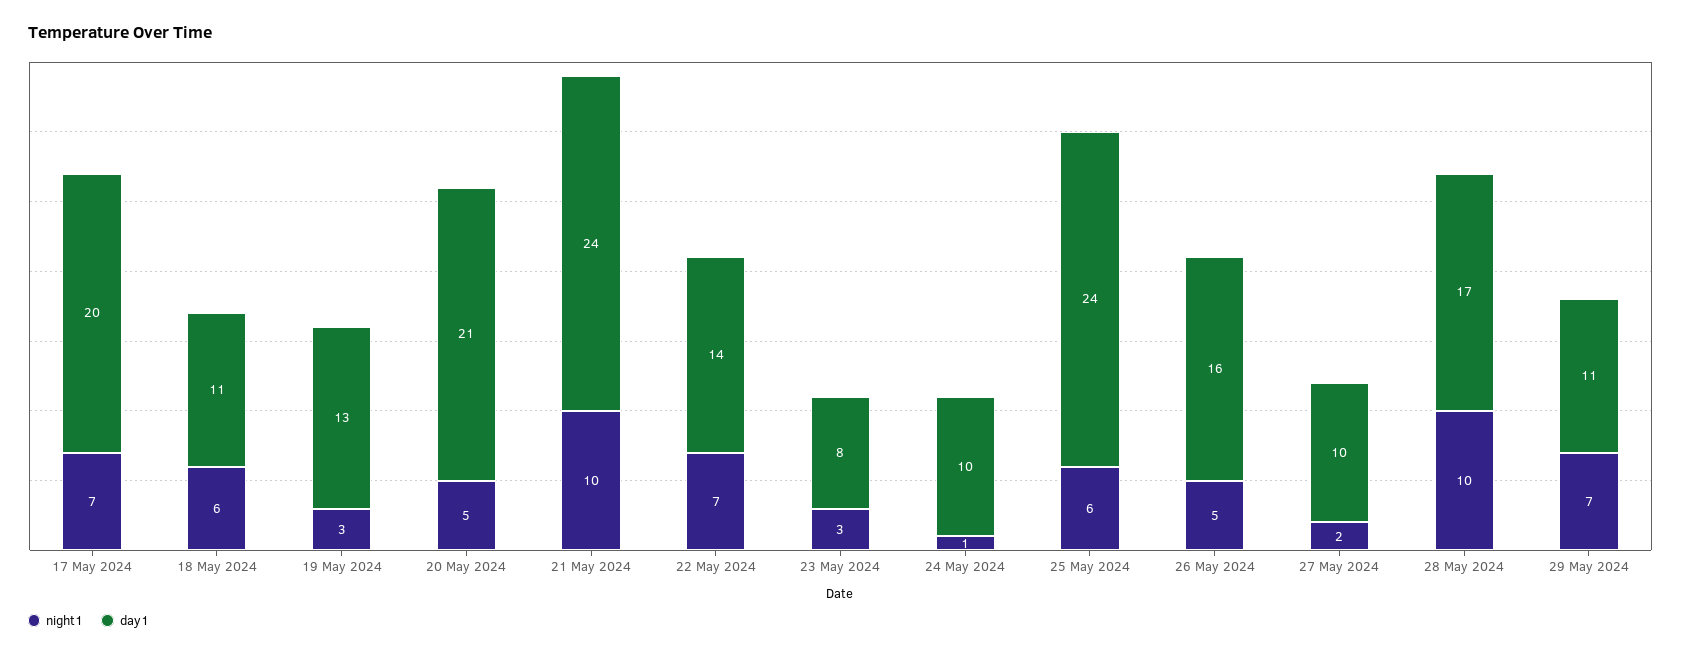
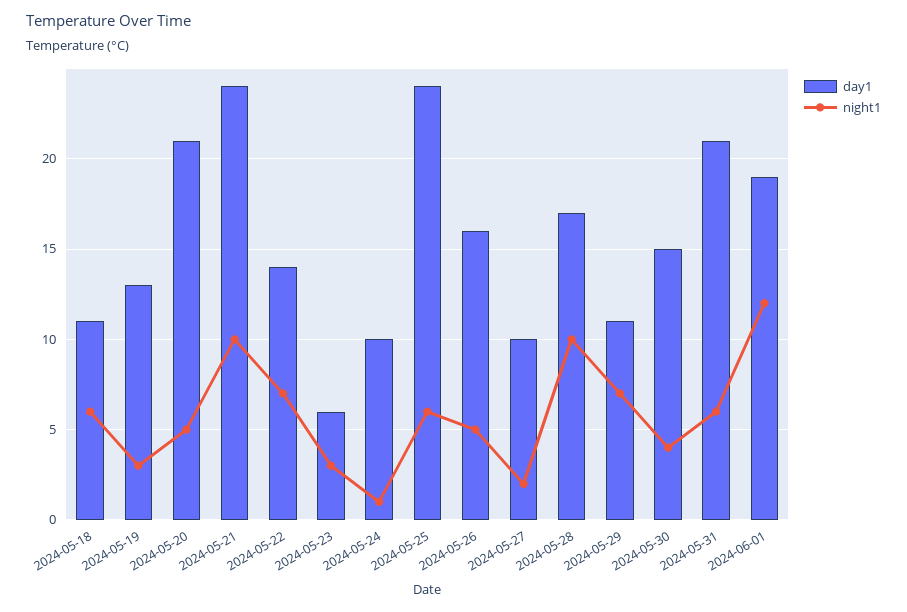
night1, 17 May 2024: 7 -> none
day1, 17 May 2024: 20 -> none
day1, 23 May 2024: 8 -> 6
day1, 2024-05-30: none -> 15
night1, 2024-05-30: none -> 4
day1, 2024-05-31: none -> 21
night1, 2024-05-31: none -> 6
day1, 2024-06-01: none -> 19
night1, 2024-06-01: none -> 12

